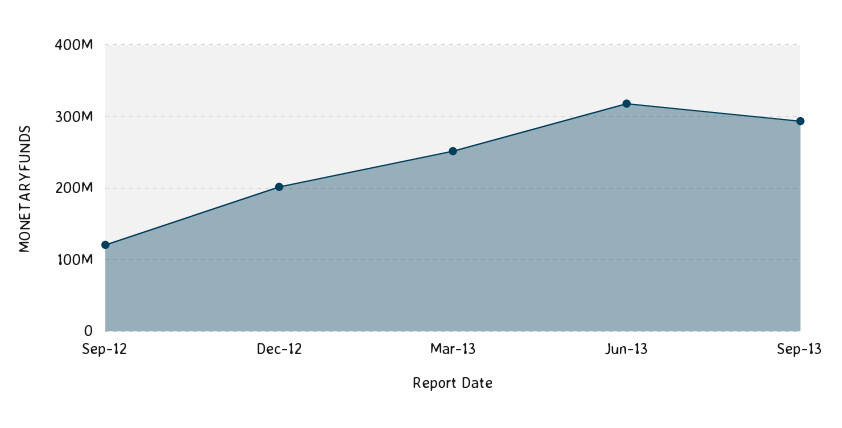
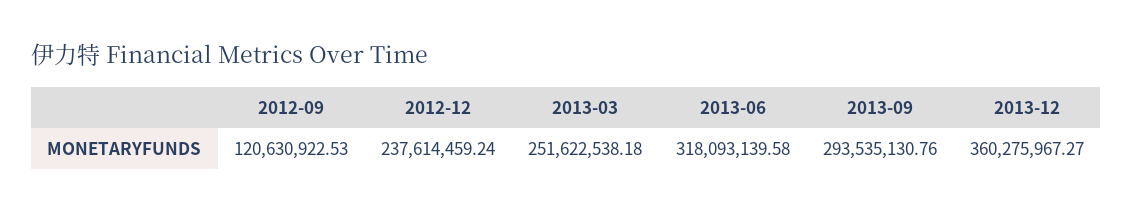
Dec-12: 200000000 -> 237614459.24
2013-12: none -> 360275967.27

